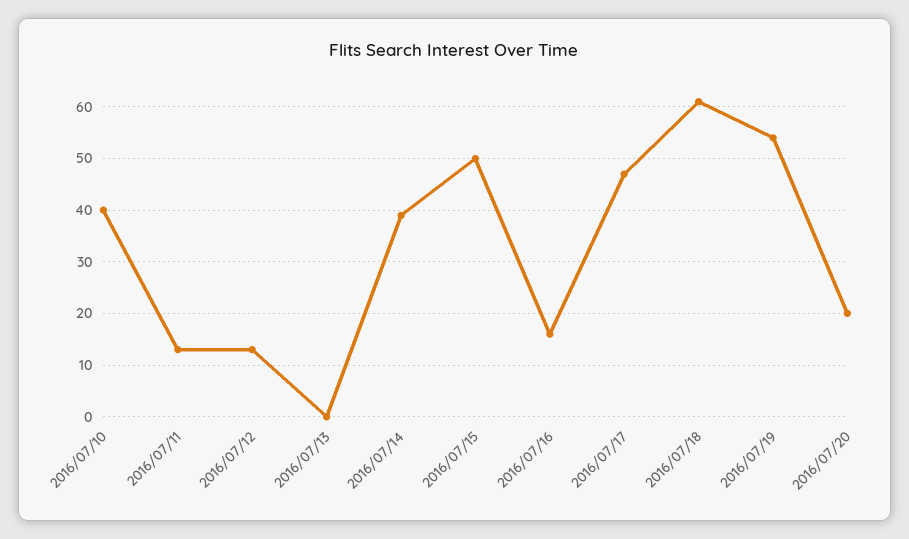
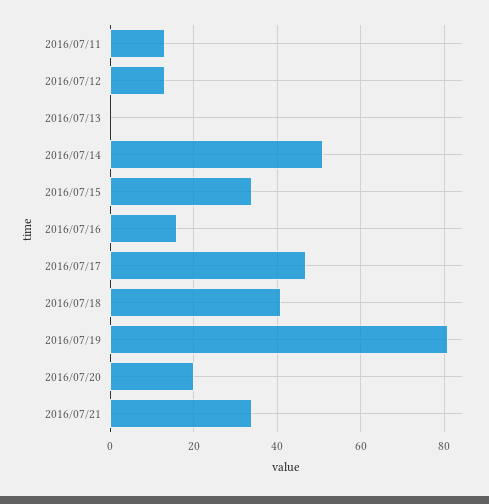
2016/07/10: 40 -> none
2016/07/14: 40 -> 50
2016/07/15: 50 -> 35
2016/07/18: 60 -> 40
2016/07/19: 55 -> 80
2016/07/21: none -> 35

